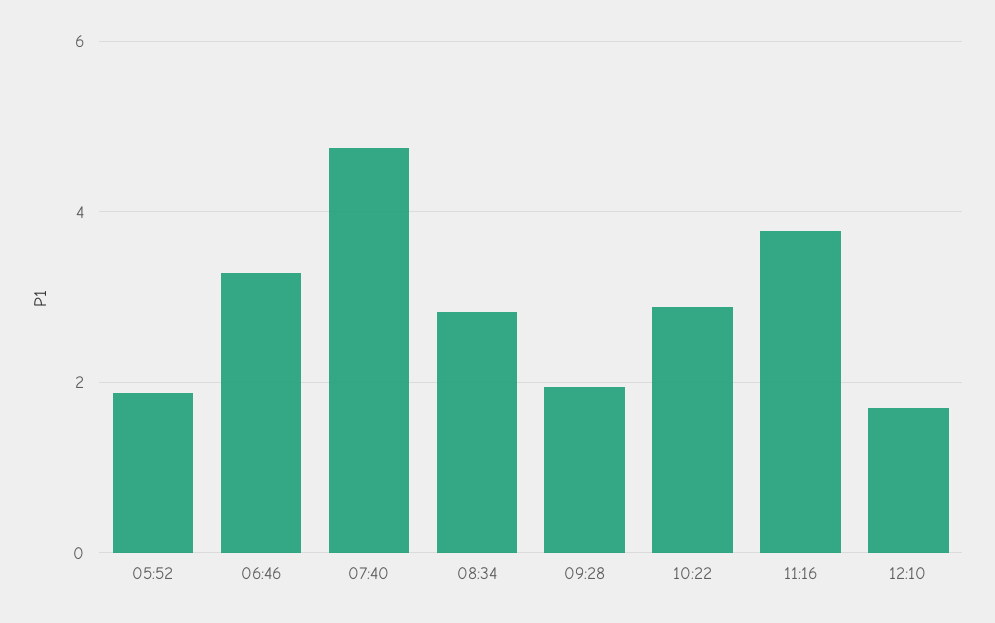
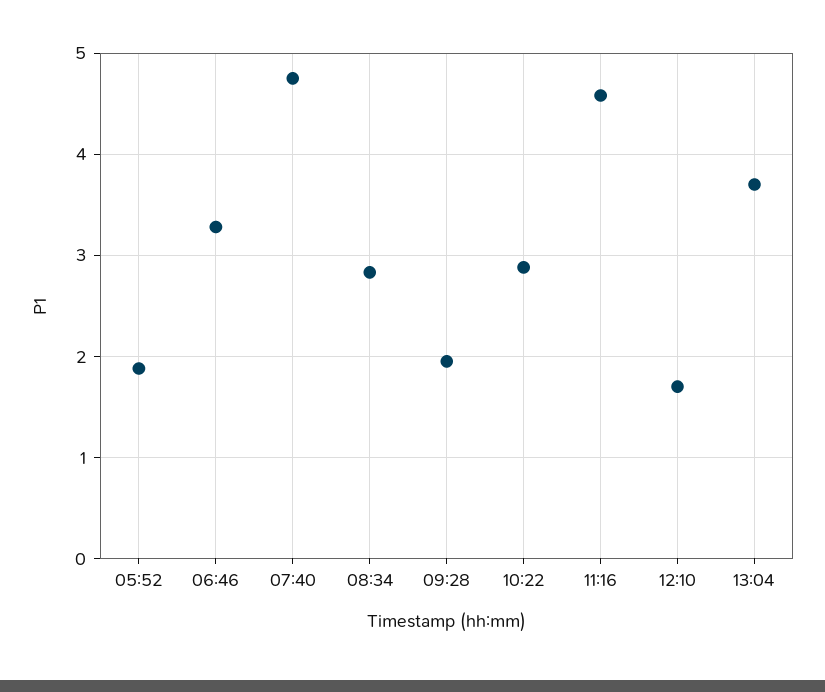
11:16: 3.8 -> 4.6
13:04: none -> 3.7

